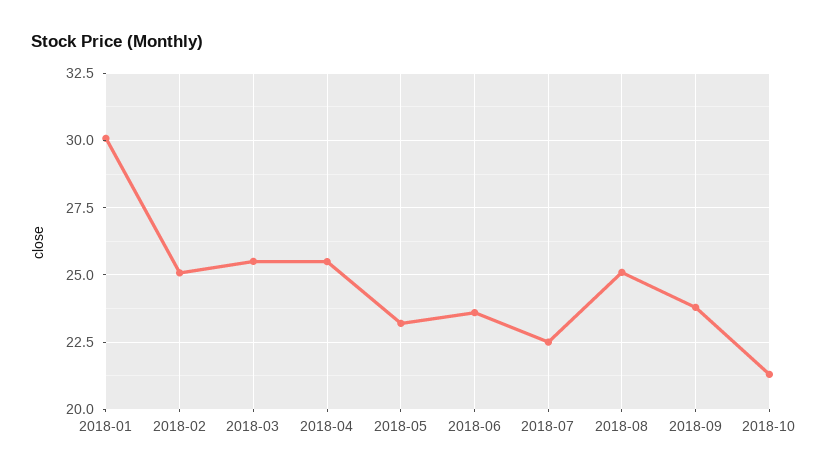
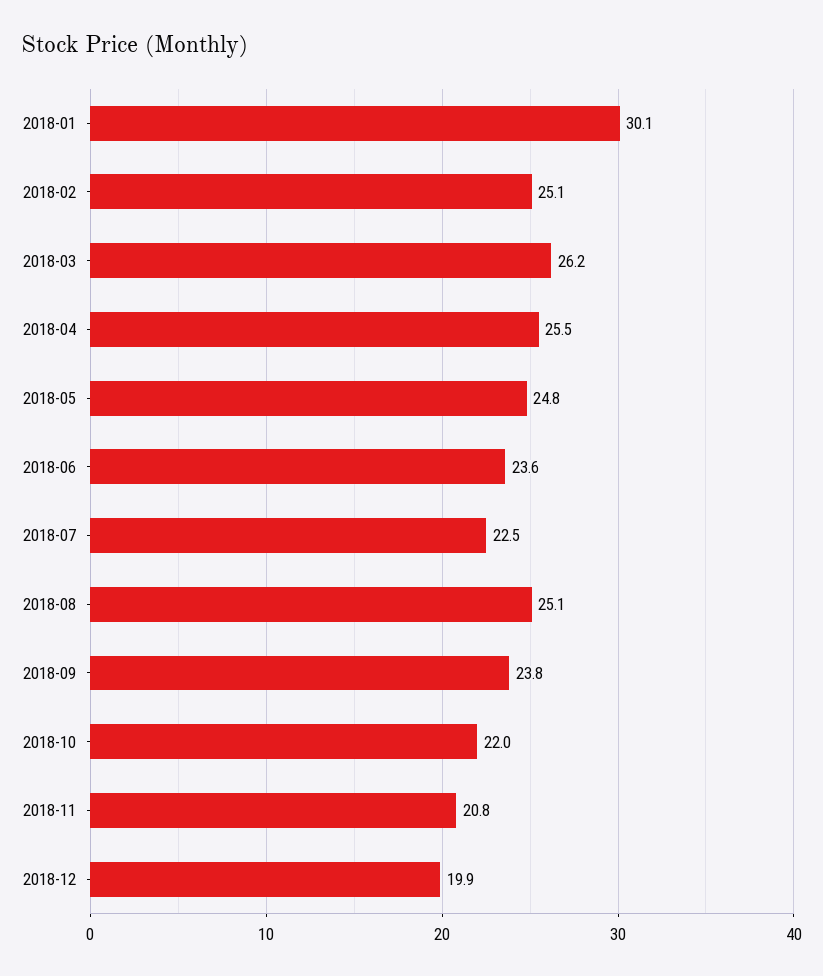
2018-03: 25.5 -> 26.2
2018-05: 23.25 -> 24.8
2018-10: 21.25 -> 22
2018-11: none -> 20.8
2018-12: none -> 19.9

